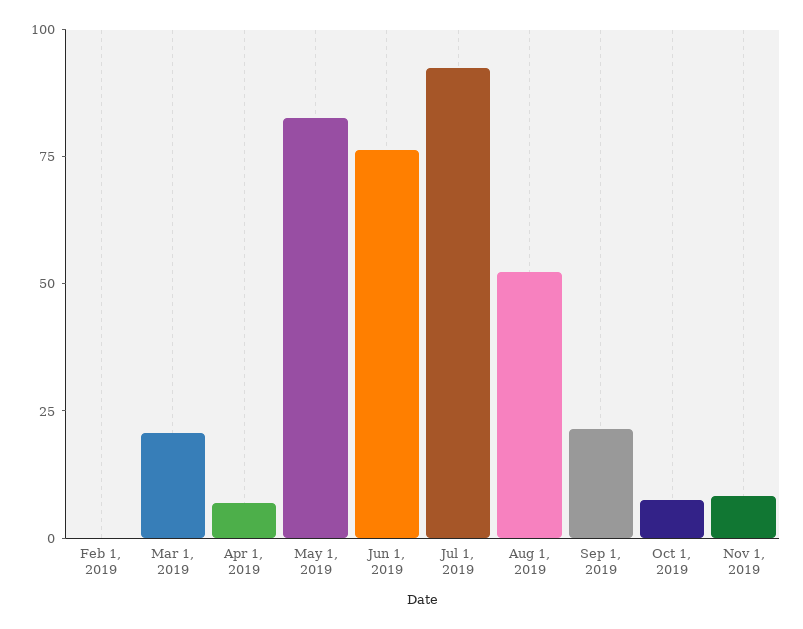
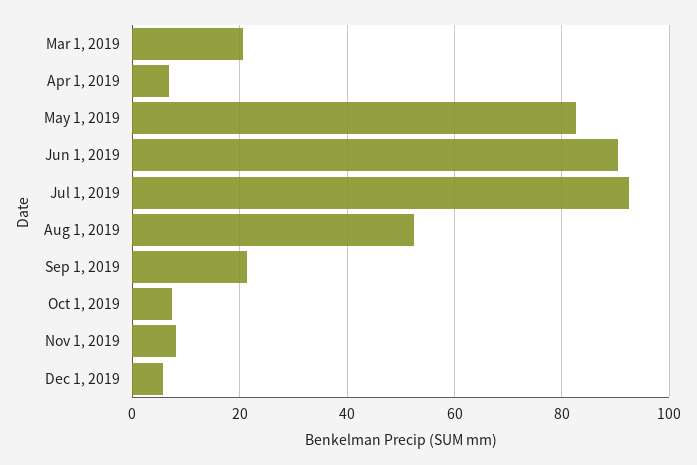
Feb 1, 2019: 0 -> none
Jun 1, 2019: 75 -> 90
Dec 1, 2019: none -> 6

